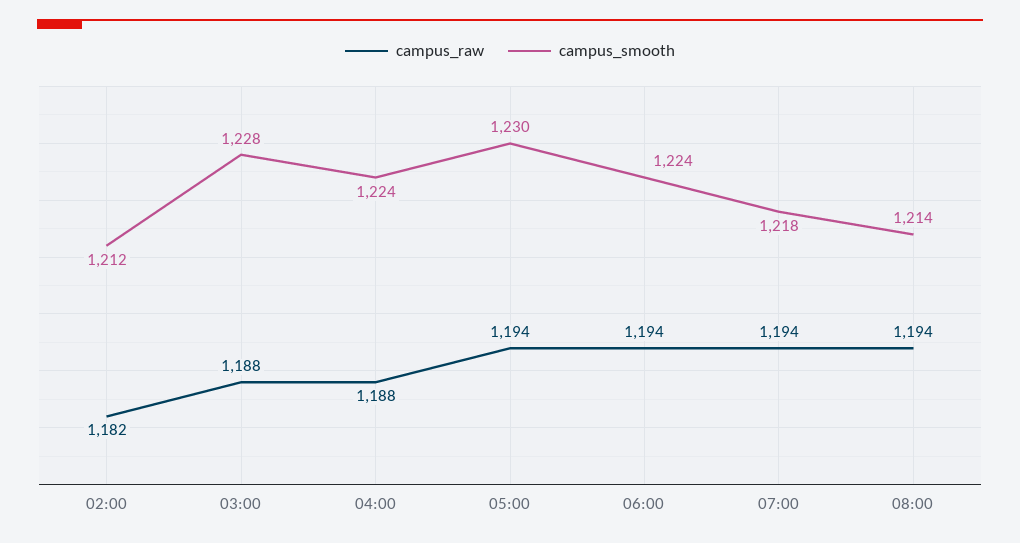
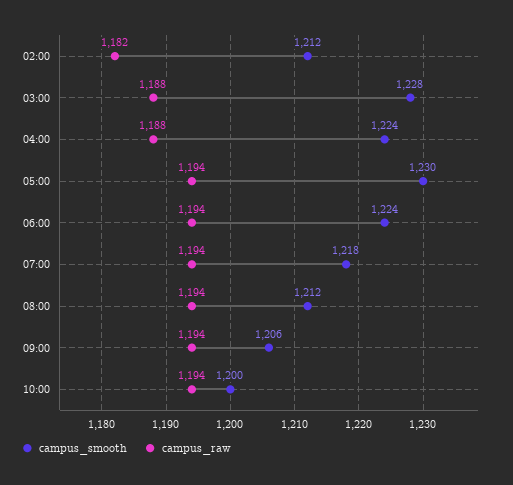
campus_smooth, 08:00: 1214 -> 1212
campus_smooth, 09:00: none -> 1206
campus_raw, 09:00: none -> 1194
campus_smooth, 10:00: none -> 1200
campus_raw, 10:00: none -> 1194

